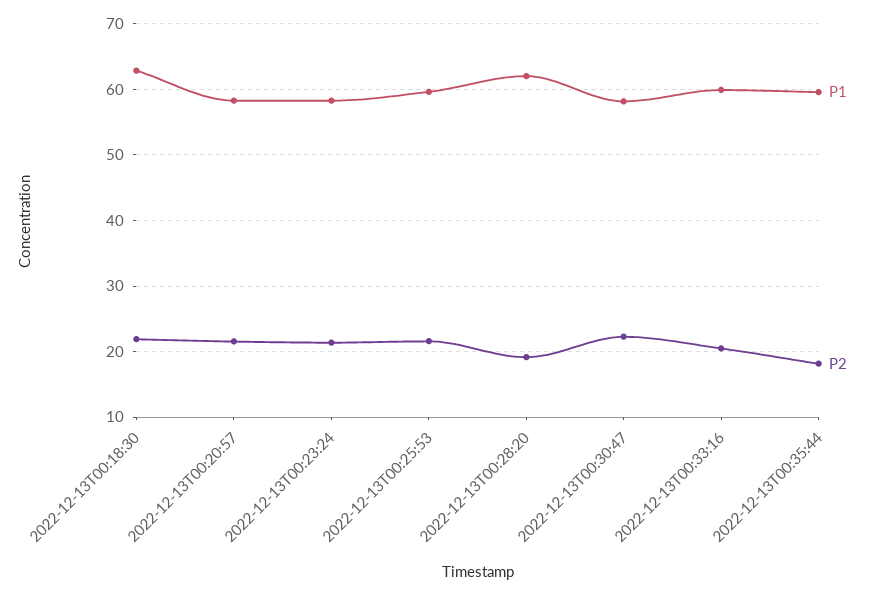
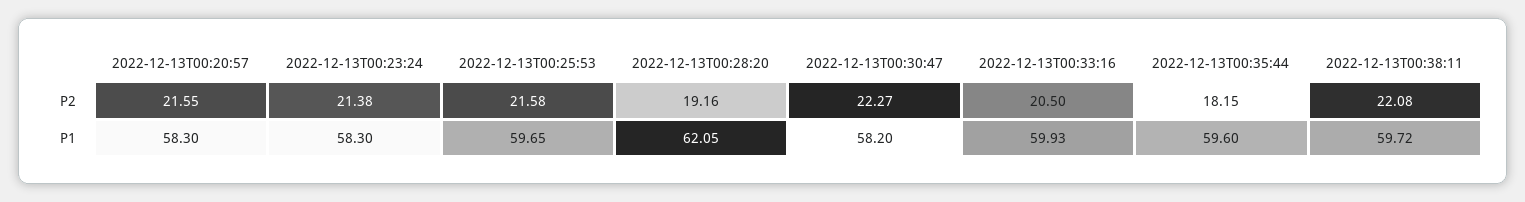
P1, 2022-12-13T00:18:30: 63 -> none
P2, 2022-12-13T00:18:30: 22 -> none
P2, 2022-12-13T00:38:11: none -> 22.08
P1, 2022-12-13T00:38:11: none -> 59.72

